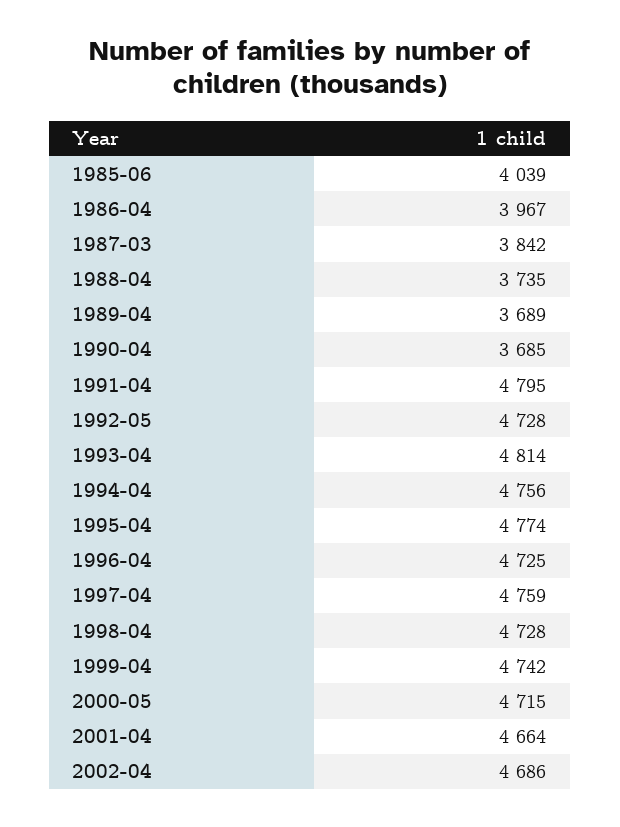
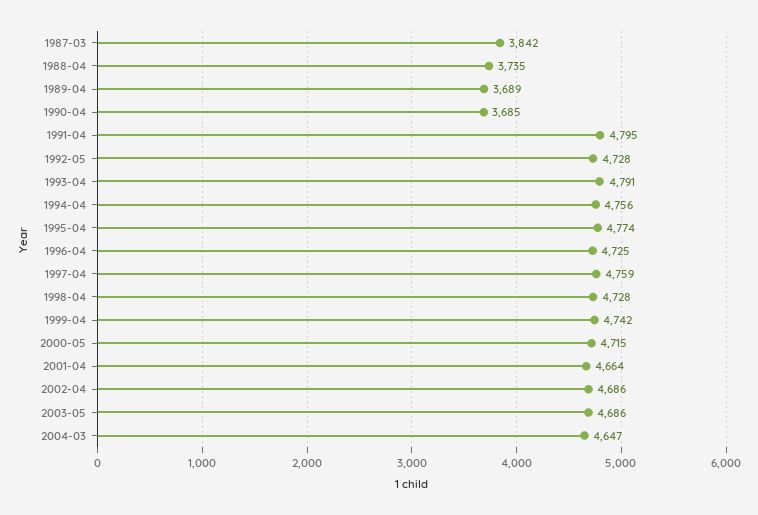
1985-06: 4039 -> none
1986-04: 3967 -> none
1993-04: 4814 -> 4791
2003-05: none -> 4686
2004-03: none -> 4647

